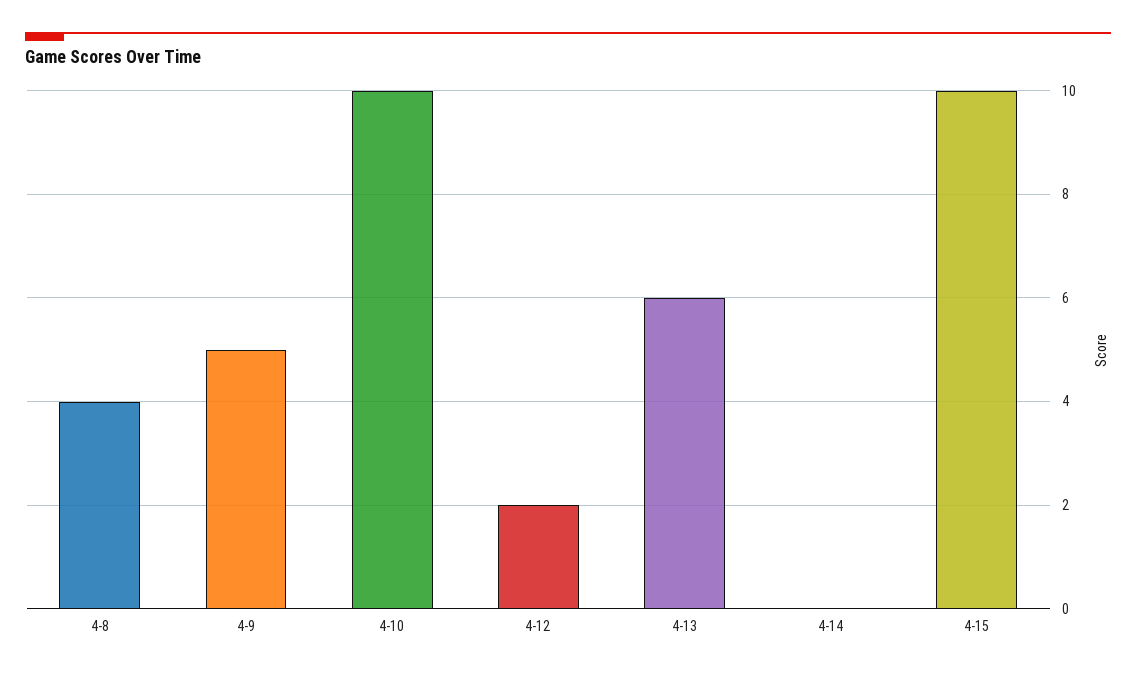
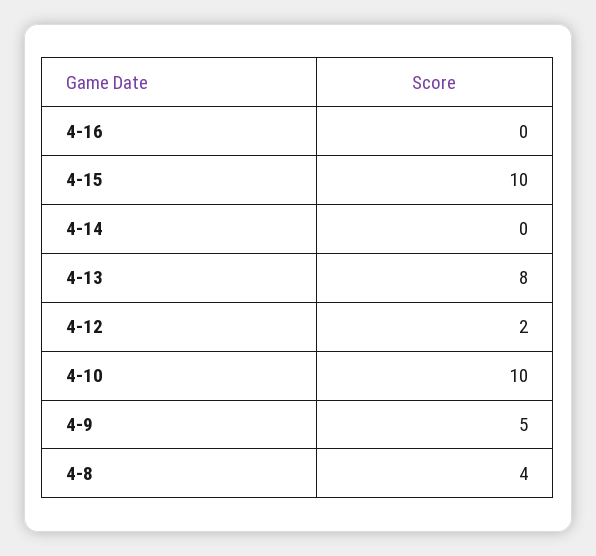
4-13: 6 -> 8
4-16: none -> 0

